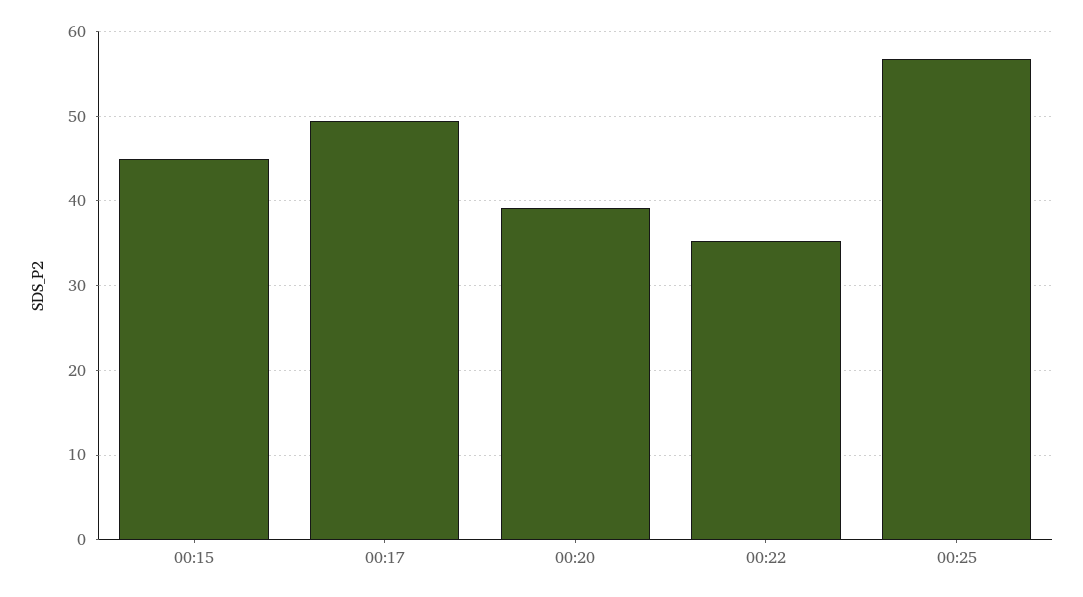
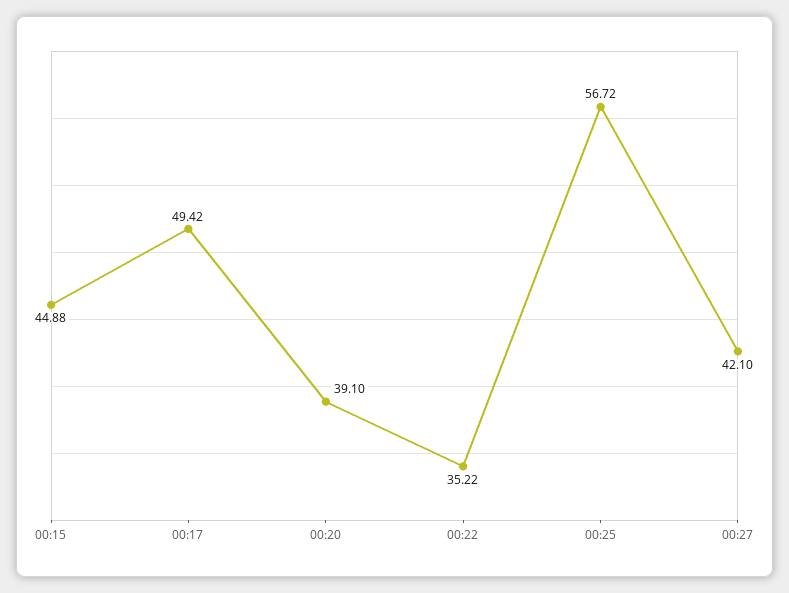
00:27: none -> 42.1

